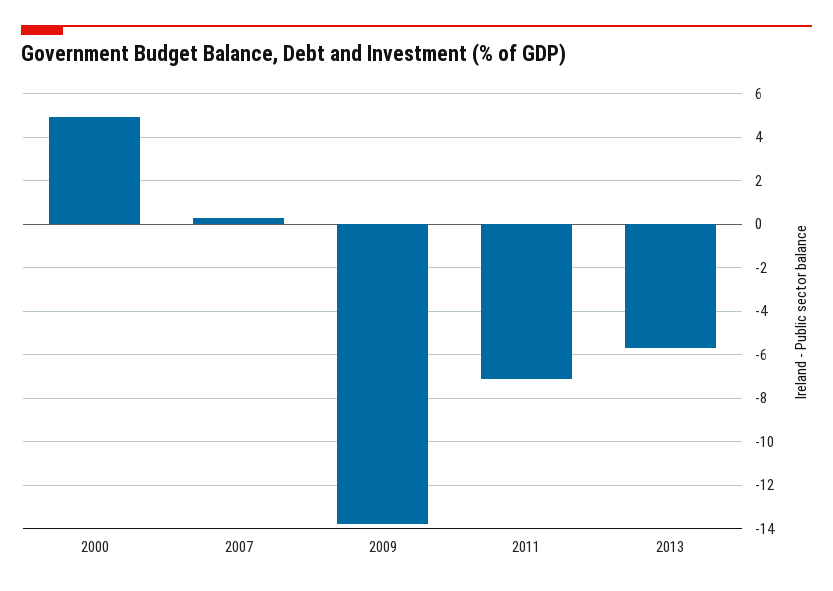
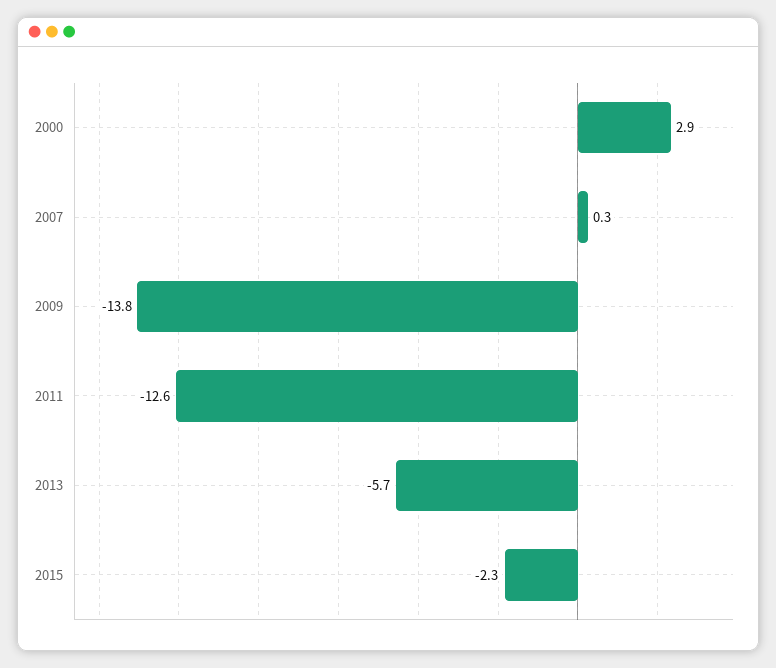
2000: 5 -> 2.9
2011: -7 -> -12.6
2015: none -> -2.3

